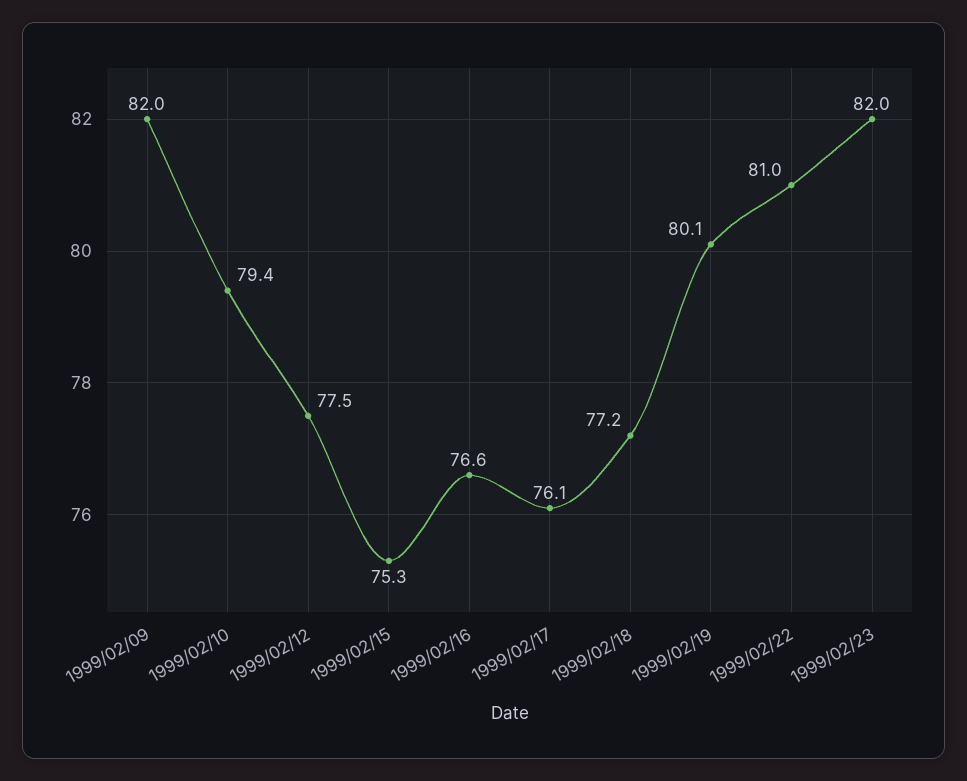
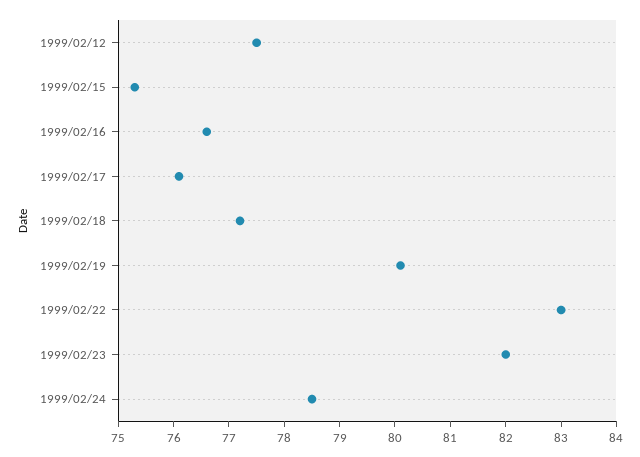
1999/02/09: 82 -> none
1999/02/10: 79.4 -> none
1999/02/22: 81 -> 83
1999/02/24: none -> 78.5

